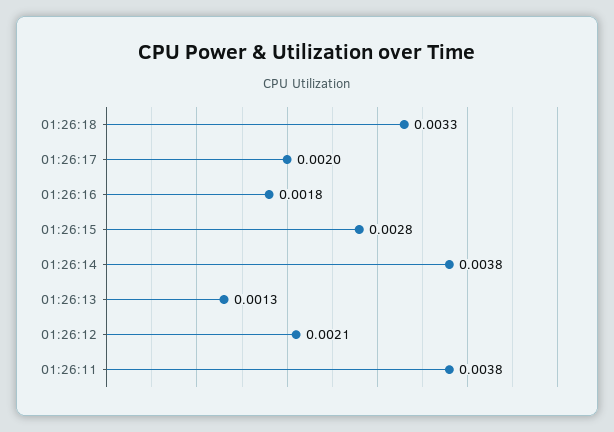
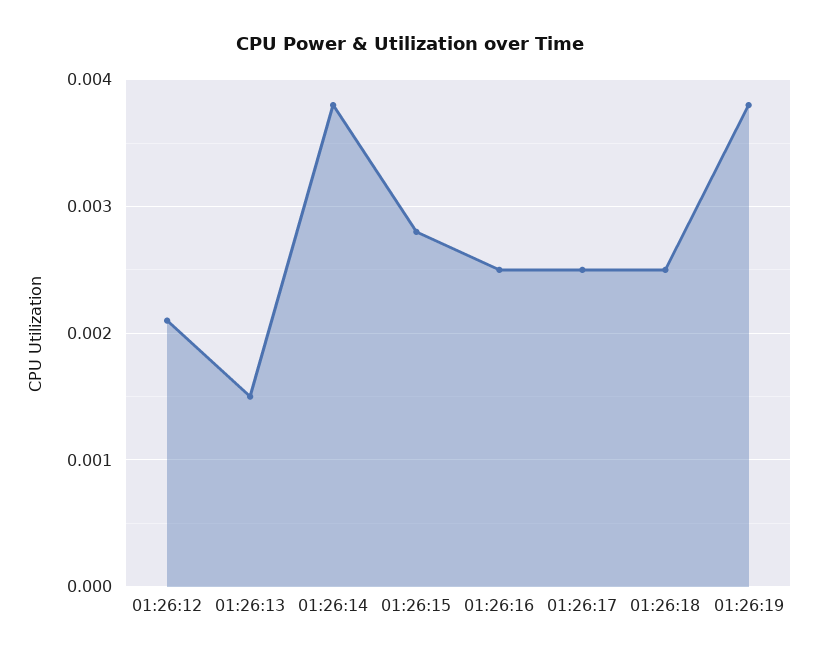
01:26:18: 0.0033 -> 0.0025
01:26:17: 0.002 -> 0.0025
01:26:16: 0.0018 -> 0.0025
01:26:13: 0.0013 -> 0.0015
01:26:11: 0.0038 -> none
01:26:19: none -> 0.0038

